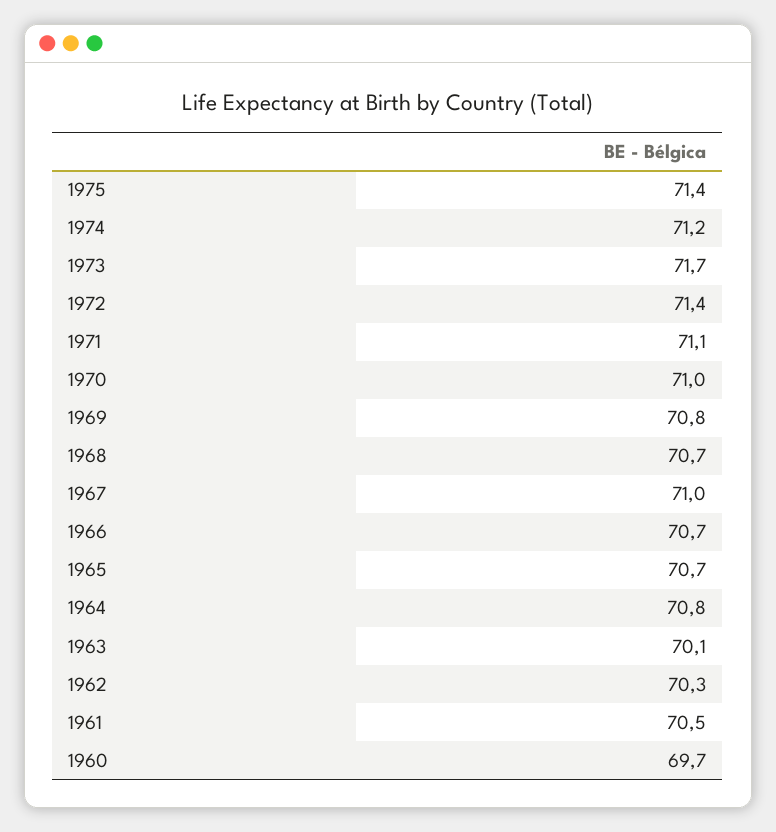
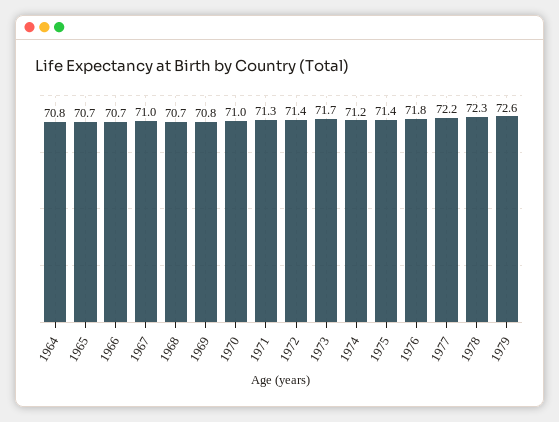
1971: 71.1 -> 71.3
1963: 70.1 -> none
1962: 70.3 -> none
1961: 70.5 -> none
1960: 69.7 -> none
1976: none -> 71.8
1977: none -> 72.2
1978: none -> 72.3
1979: none -> 72.6

